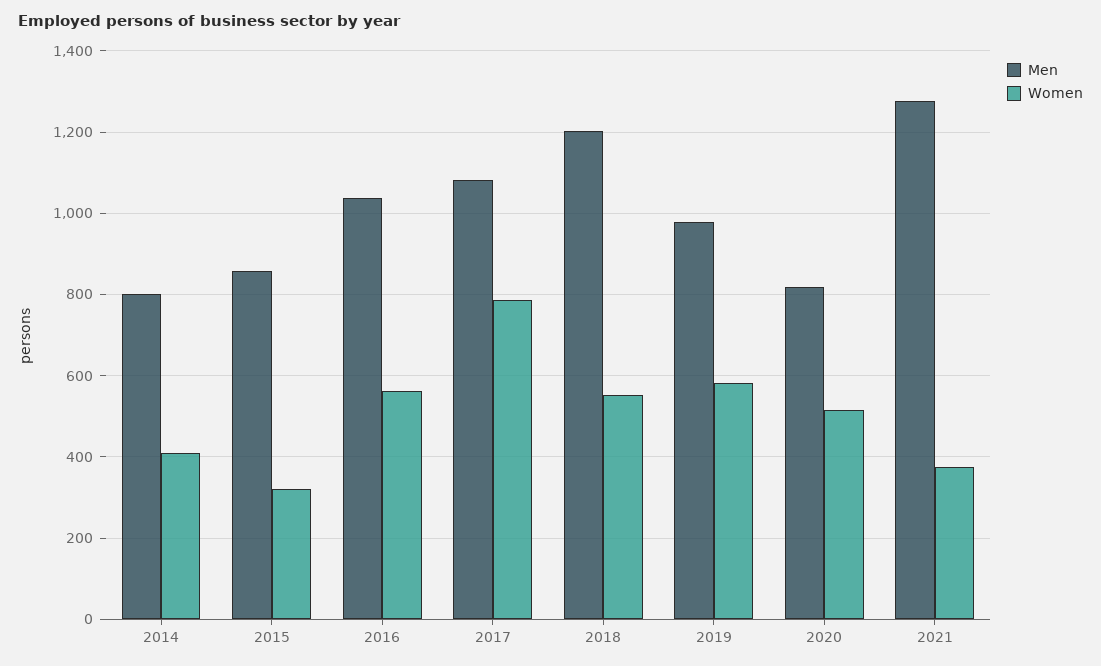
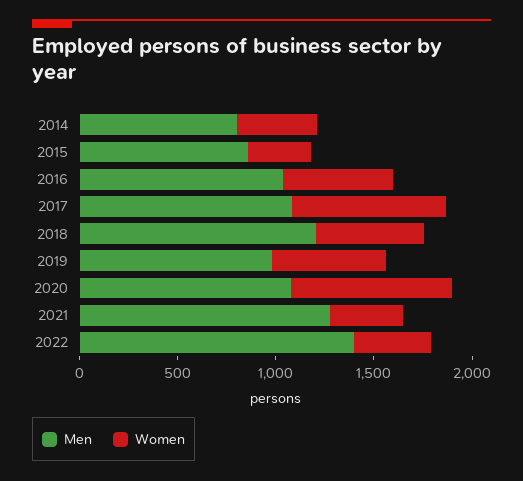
Men, 2020: 820 -> 1100
Women, 2020: 520 -> 800
Men, 2022: none -> 1400
Women, 2022: none -> 400

